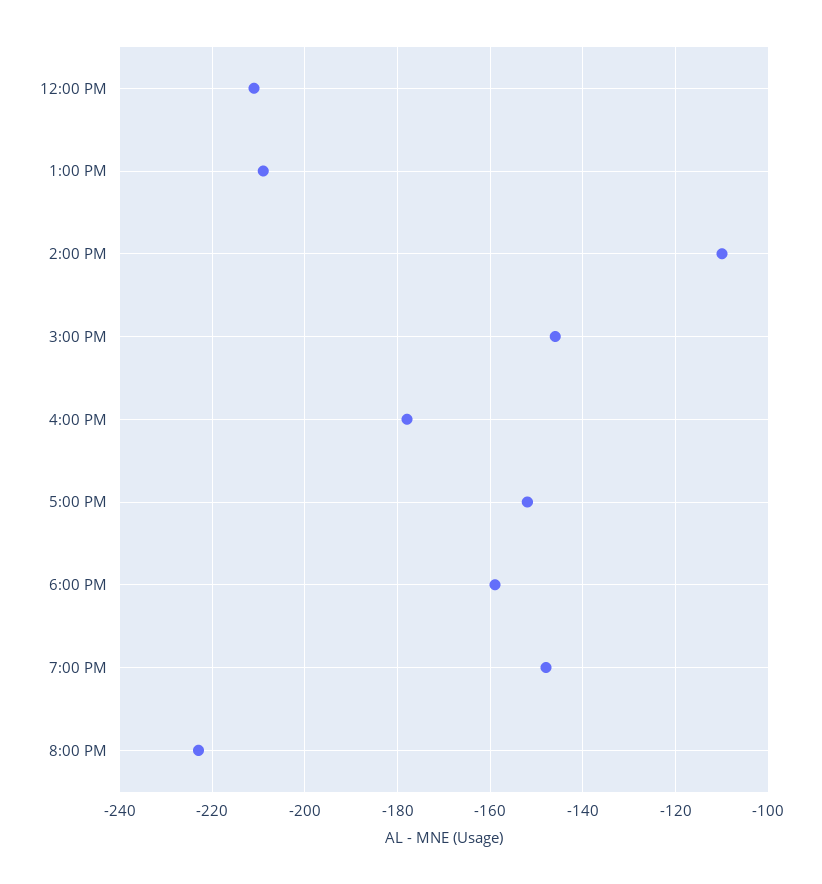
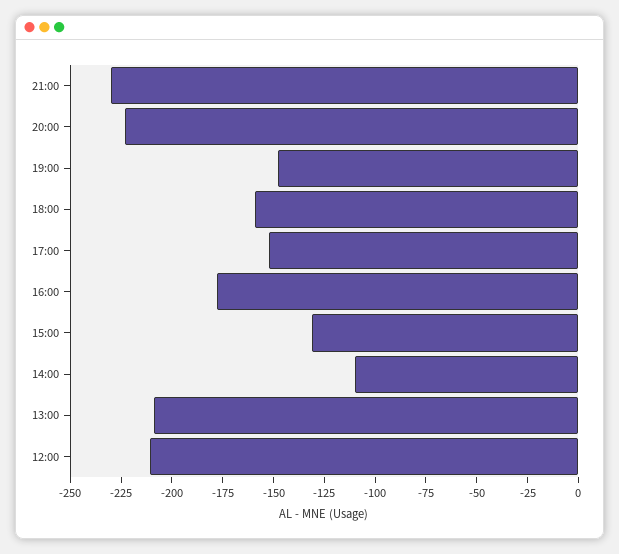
3:00 PM: -145 -> -130
21:00: none -> -230

